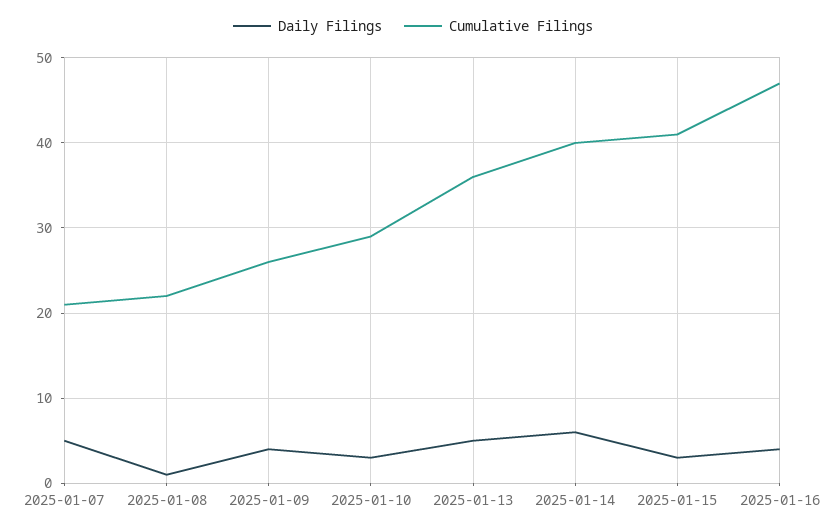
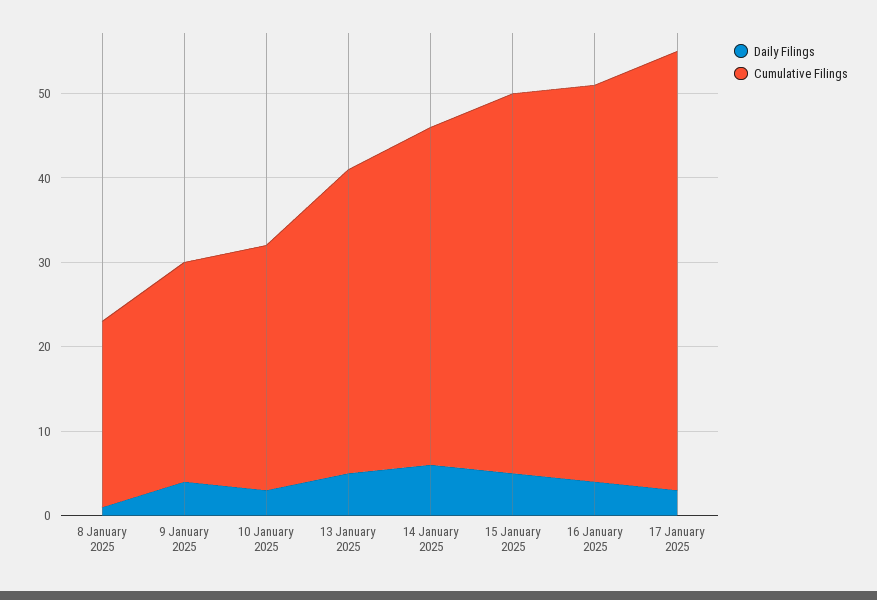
Daily Filings, 2025-01-07: 5 -> none
Cumulative Filings, 2025-01-07: 21 -> none
Daily Filings, 2025-01-15: 3 -> 5
Cumulative Filings, 2025-01-15: 41 -> 45
Daily Filings, 17 January 2025: none -> 3
Cumulative Filings, 17 January 2025: none -> 52

